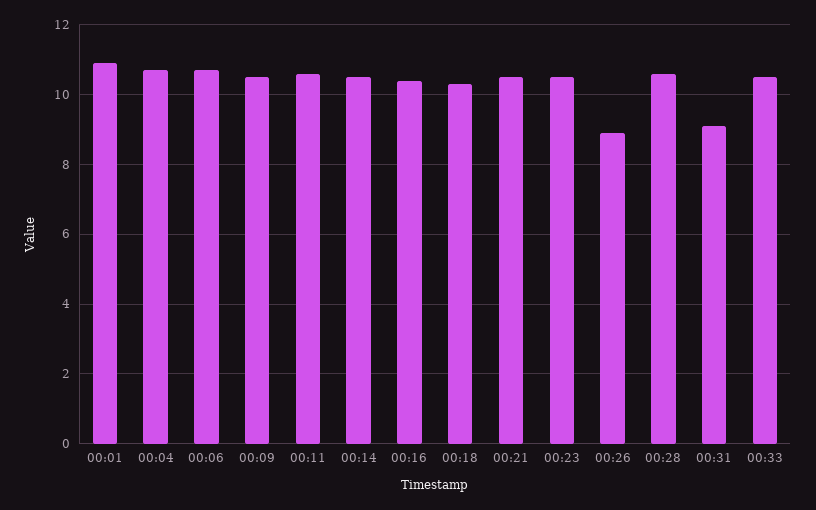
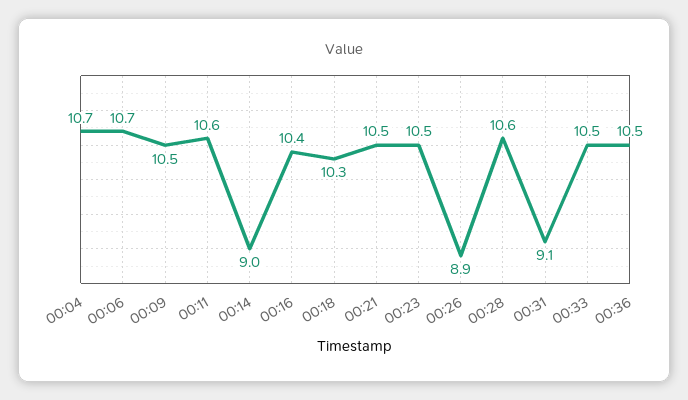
00:01: 11 -> none
00:14: 10.5 -> 9
00:36: none -> 10.5

